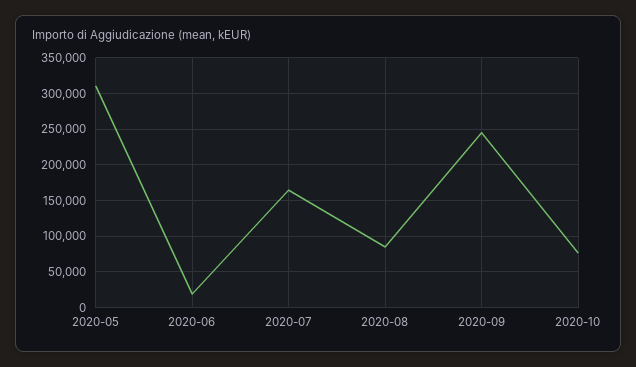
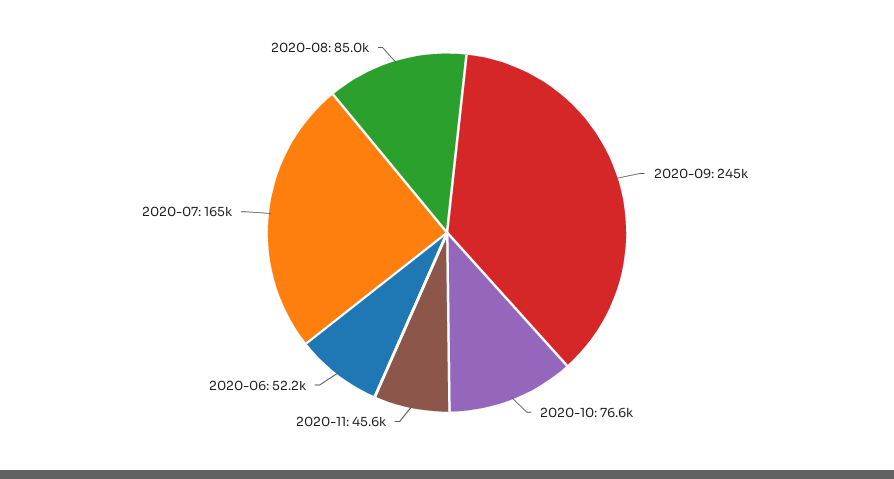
2020-05: 310000 -> none
2020-06: 20000 -> 52200
2020-11: none -> 45600

